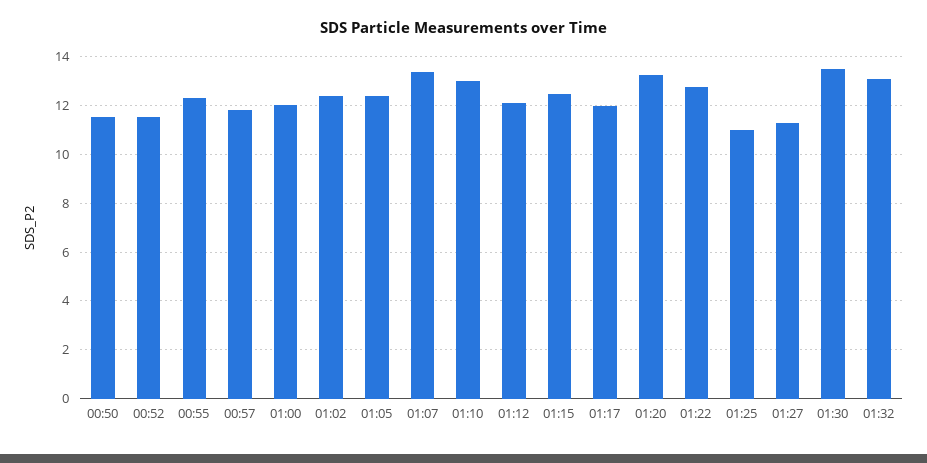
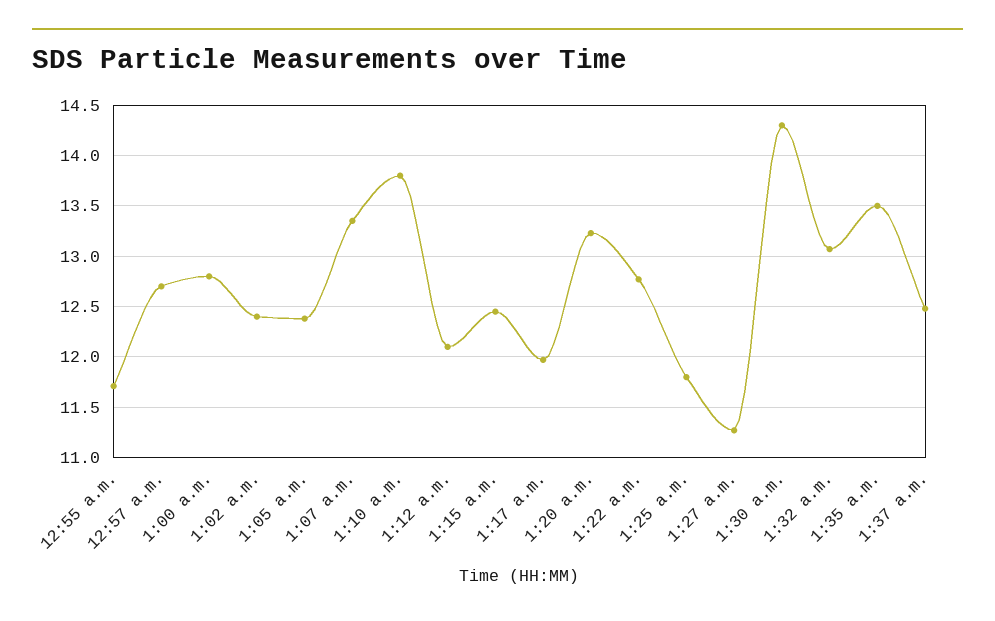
00:50: 11.5 -> none
00:52: 11.5 -> none
00:55: 12.25 -> 11.7
00:57: 11.75 -> 12.7
01:00: 12 -> 12.8
01:10: 13 -> 13.8
01:25: 11 -> 11.8
01:30: 13.5 -> 14.3
1:35 a.m.: none -> 13.5
1:37 a.m.: none -> 12.5

